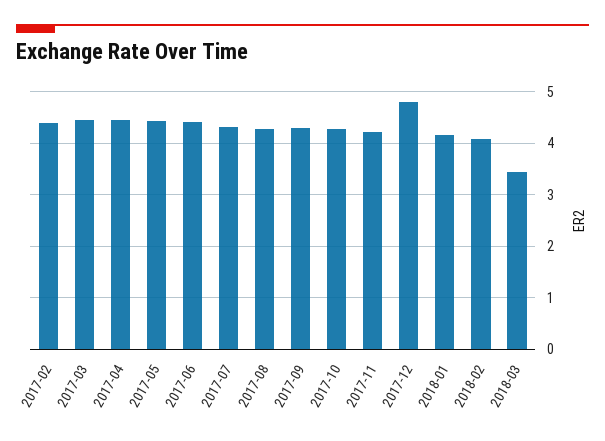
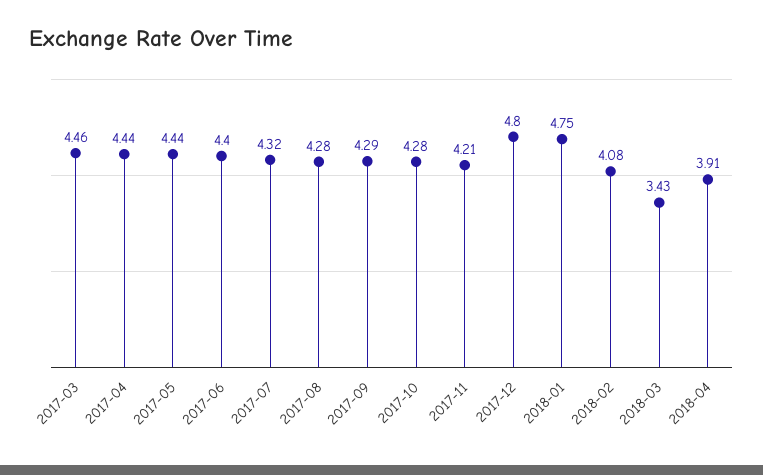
2017-02: 4.4 -> none
2018-01: 4.2 -> 4.75
2018-04: none -> 3.91

